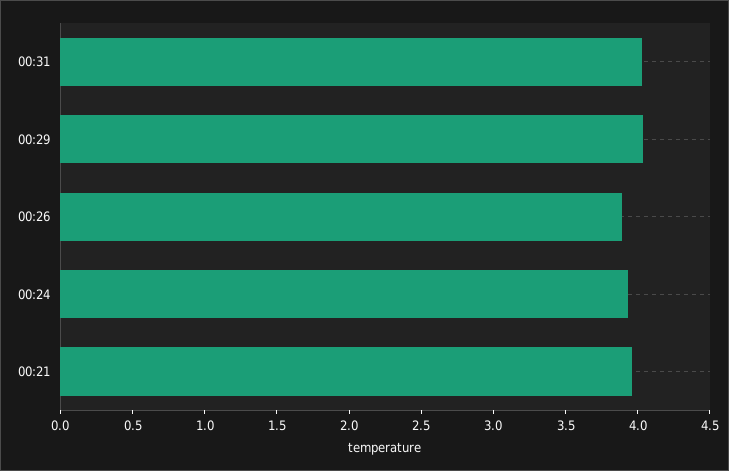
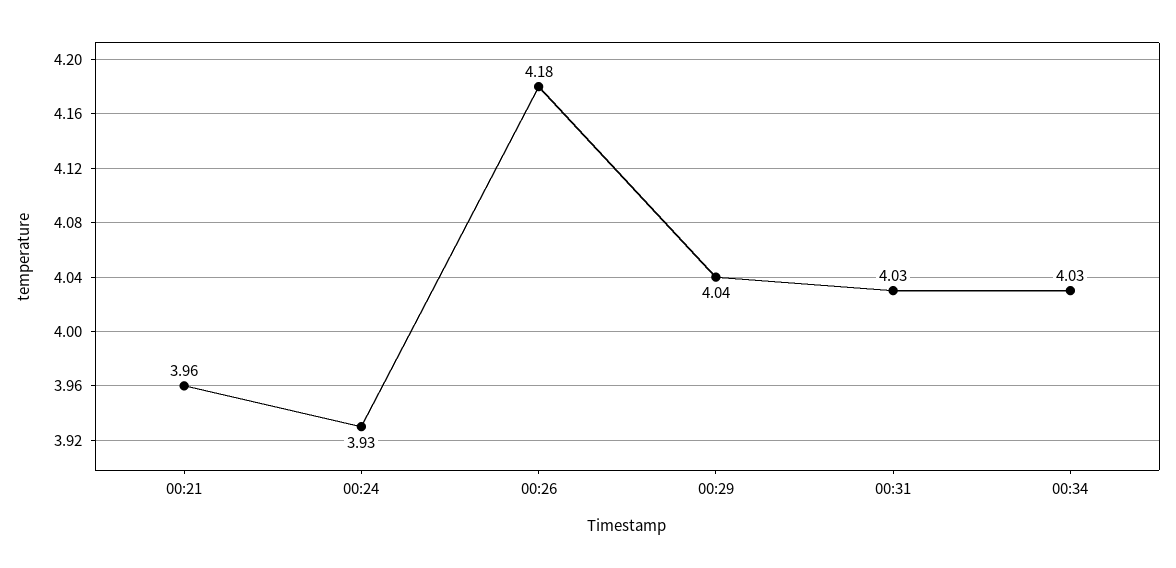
00:26: 3.9 -> 4.18
00:34: none -> 4.03

